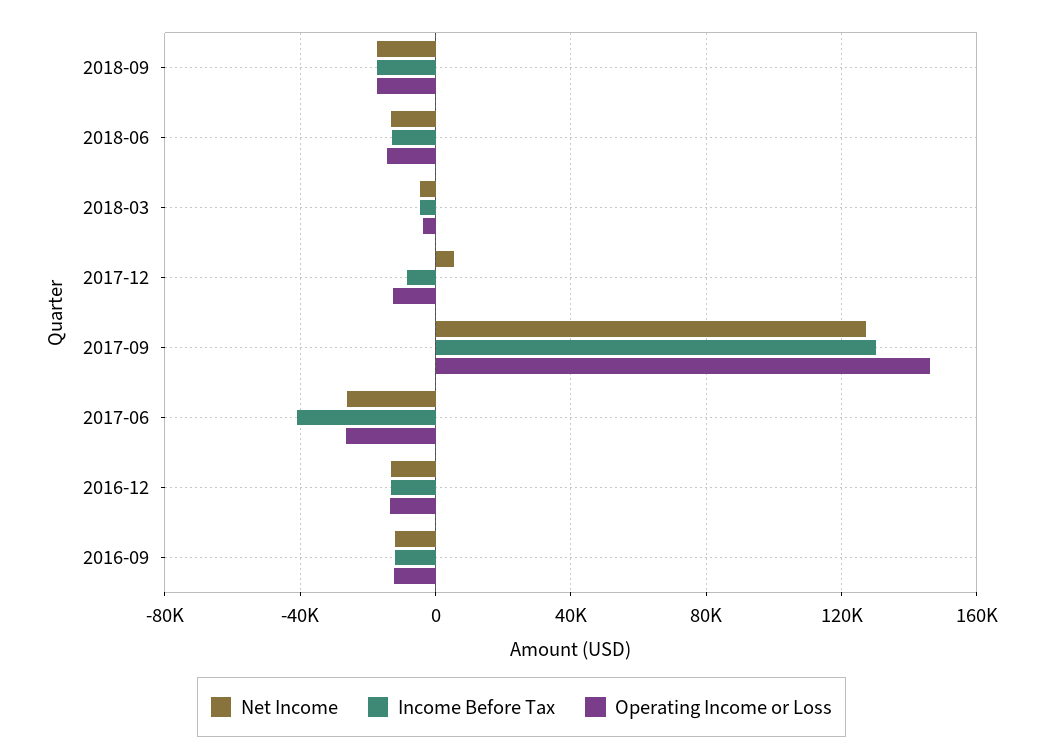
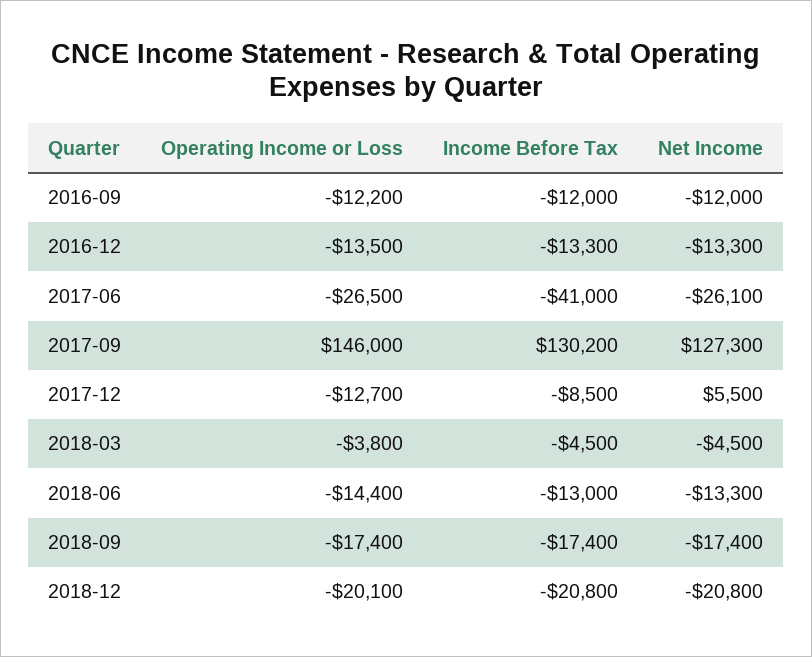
Operating Income or Loss, 2018-12: none -> -20100
Income Before Tax, 2018-12: none -> -20800
Net Income, 2018-12: none -> -20800

